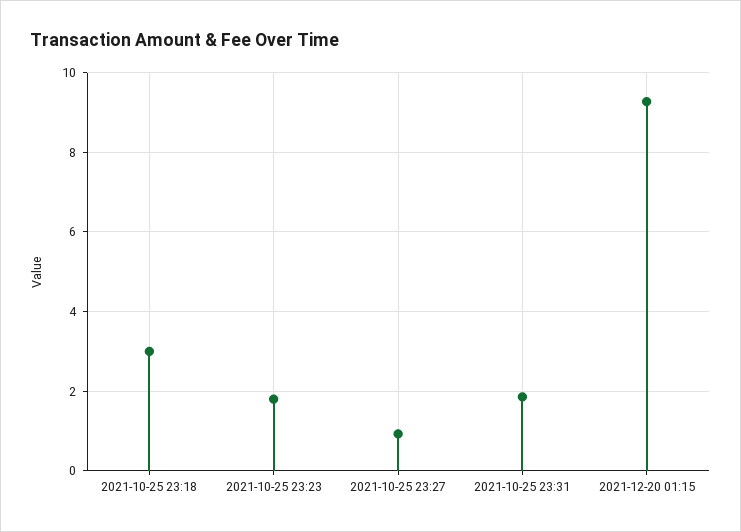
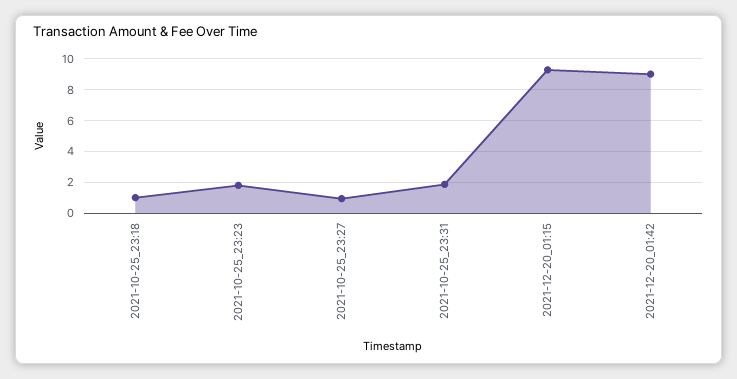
2021-10-25 23:18: 3 -> 1
2021-12-20_01:42: none -> 9

